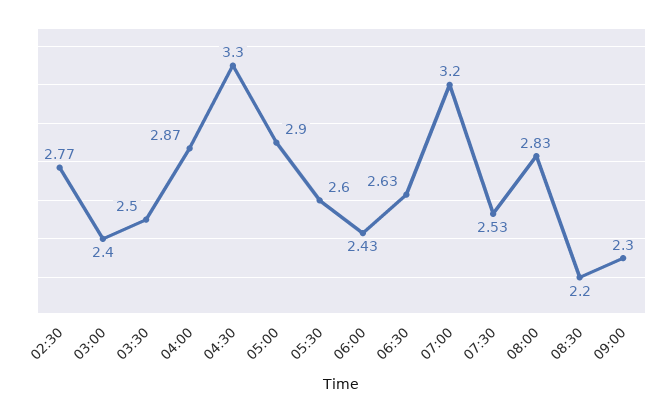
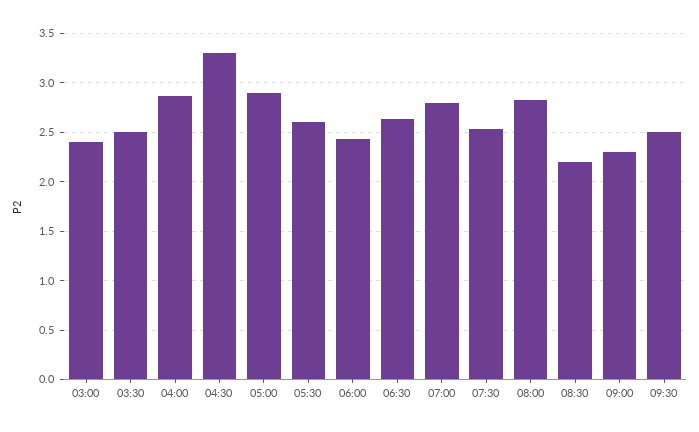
02:30: 2.77 -> none
07:00: 3.2 -> 2.8
09:30: none -> 2.5

